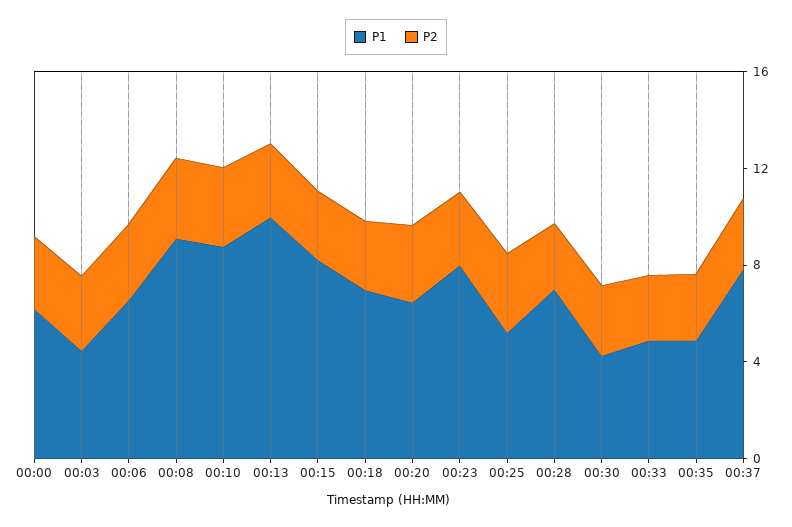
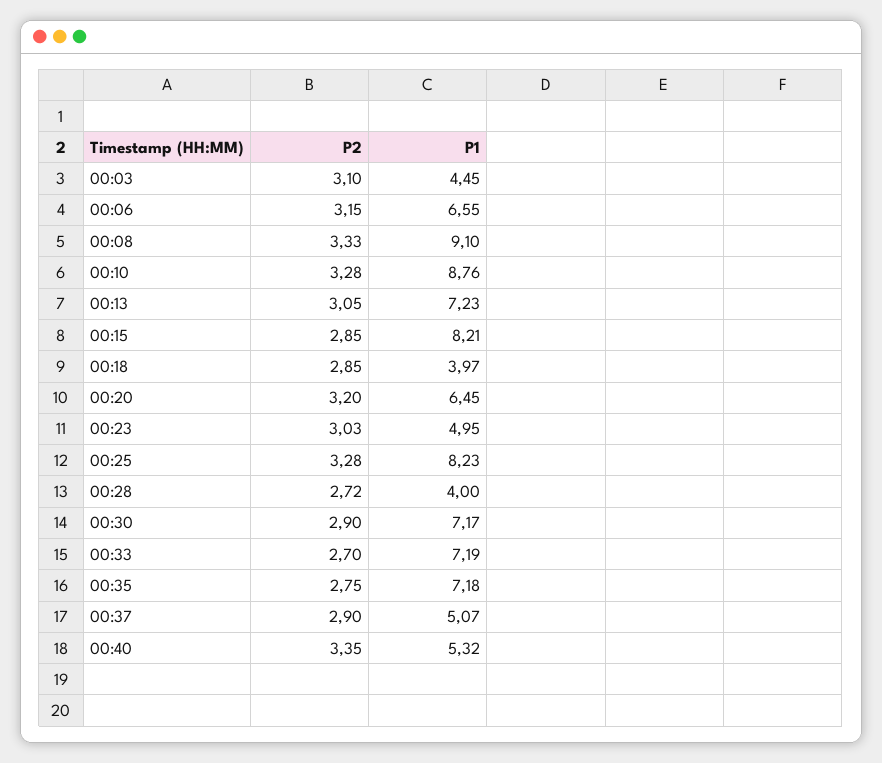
P1, 00:00: 6 -> none
P2, 00:00: 3 -> none
P1, 00:13: 10 -> 7.23
P1, 00:18: 7 -> 3.97
P1, 00:23: 8 -> 4.95
P1, 00:25: 5 -> 8.23
P1, 00:28: 7 -> 4
P1, 00:30: 4 -> 7.17
P1, 00:33: 5 -> 7.19
P1, 00:35: 5 -> 7.18
P1, 00:37: 8 -> 5.07
P2, 00:40: none -> 3.35
P1, 00:40: none -> 5.32

